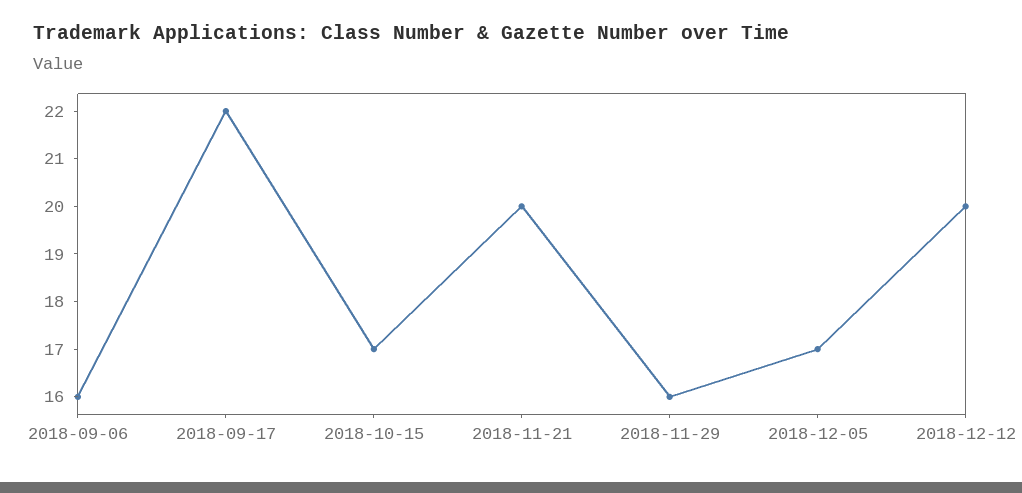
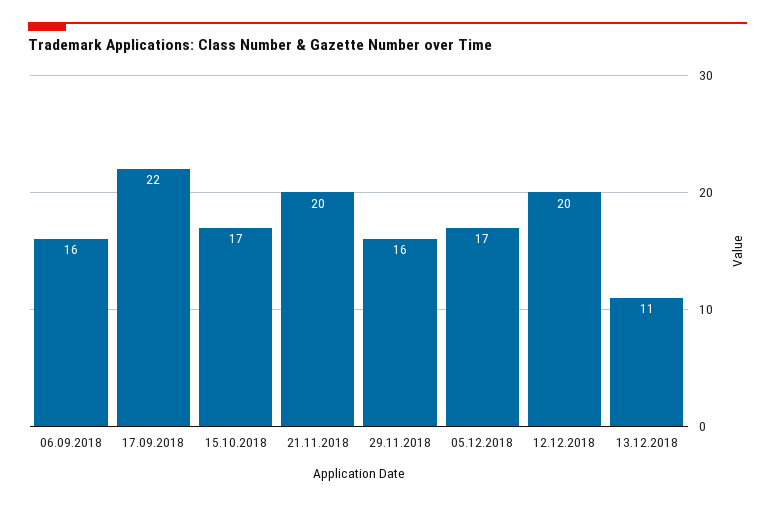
13.12.2018: none -> 11

